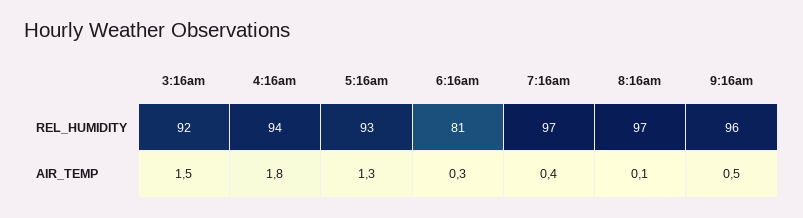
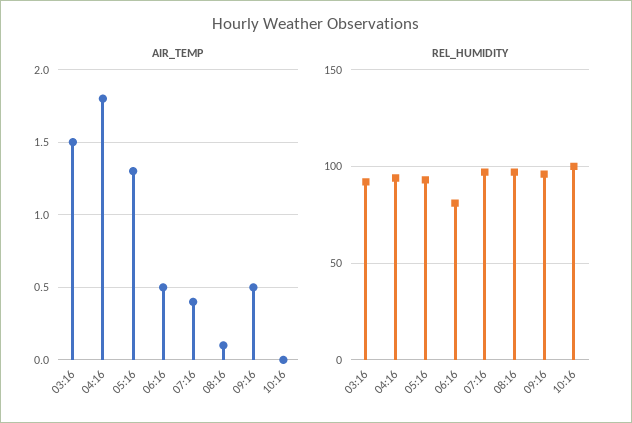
AIR_TEMP, 6:16am: 0.3 -> 0.5
AIR_TEMP, 10:16: none -> 0
REL_HUMIDITY, 10:16: none -> 100

